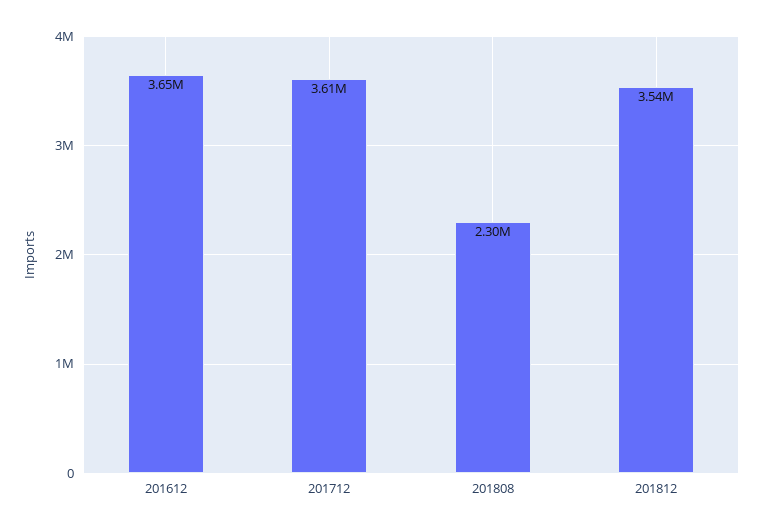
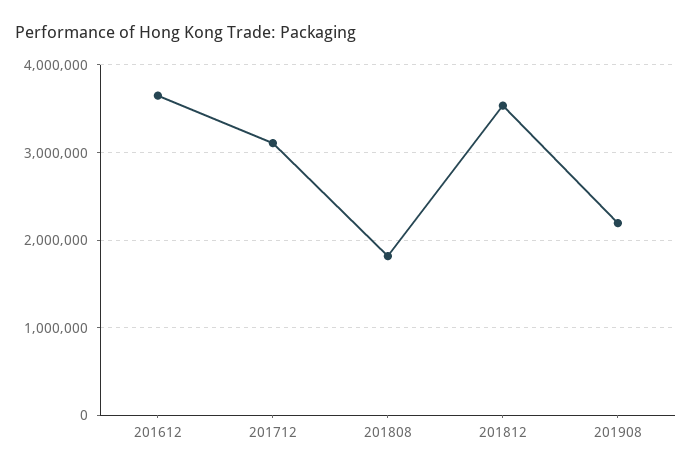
201712: 3610000 -> 3100000
201808: 2300000 -> 1800000
201908: none -> 2200000

